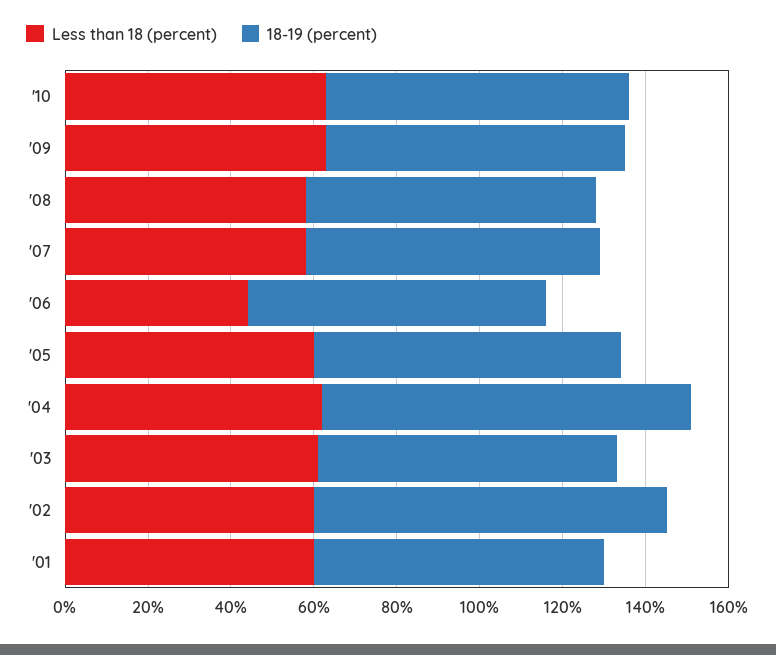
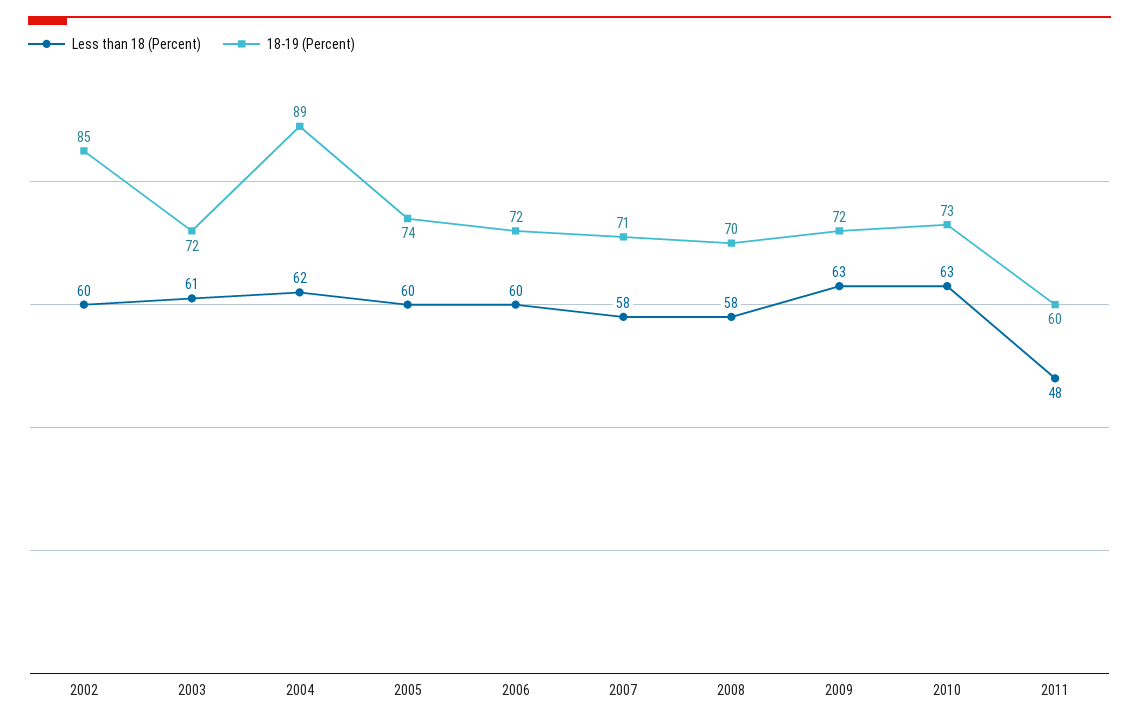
Less than 18 (percent), '06: 45 -> 60
Less than 18 (percent), '01: 60 -> none
18-19 (percent), '01: 70 -> none
Less than 18 (percent), 2011: none -> 48
18-19 (percent), 2011: none -> 60

